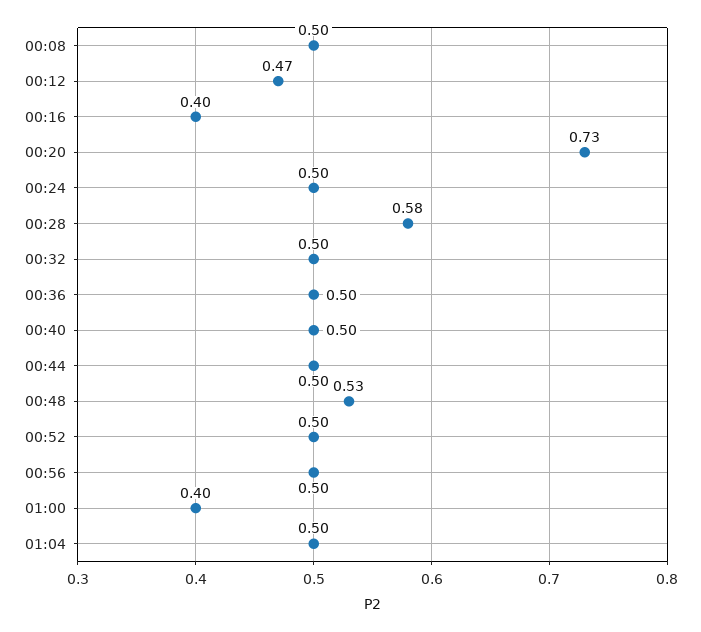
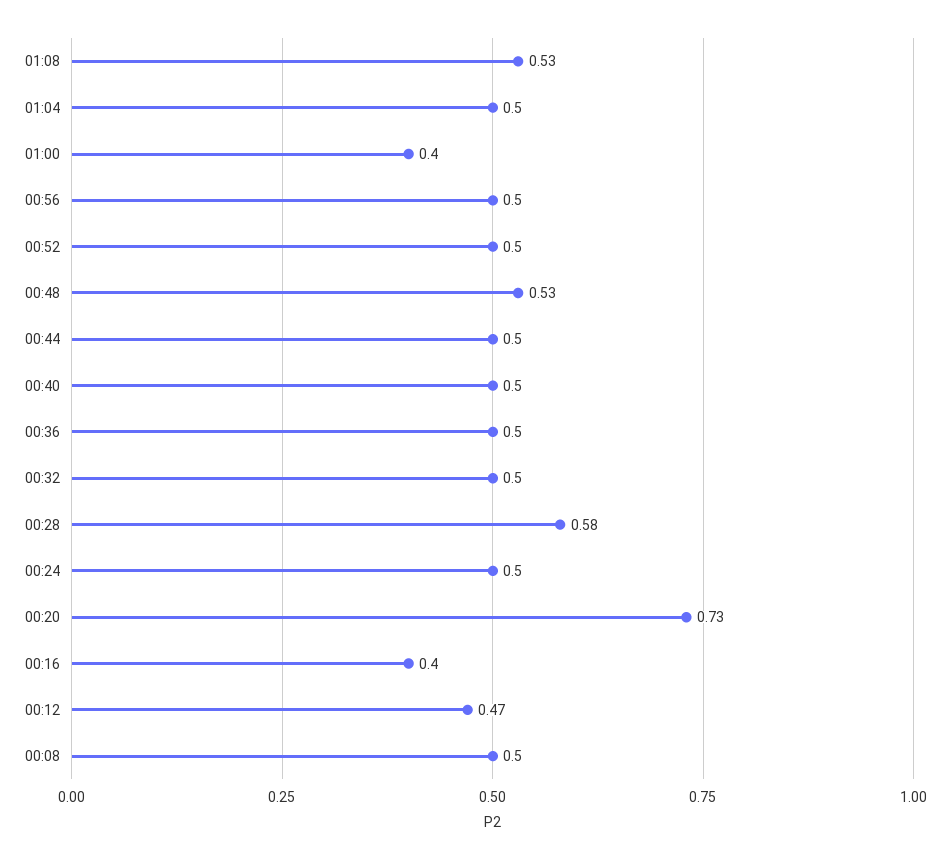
01:08: none -> 0.53

